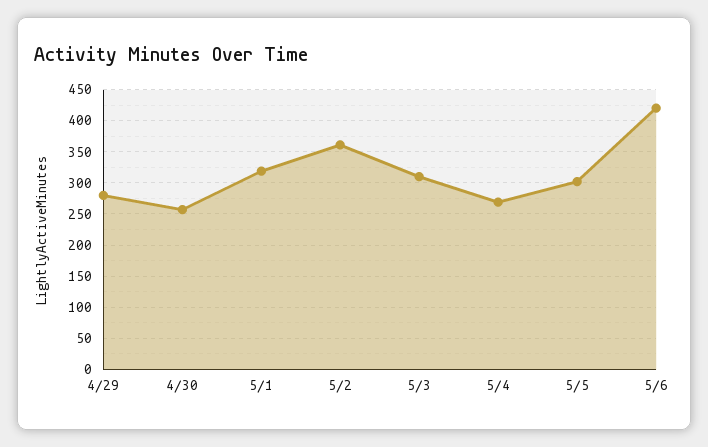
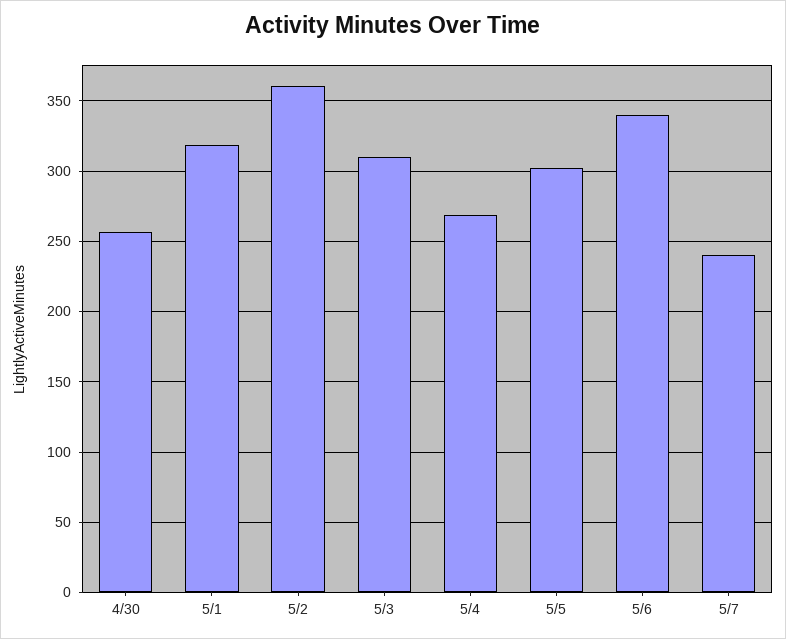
4/29: 280 -> none
5/6: 420 -> 340
5/7: none -> 240

